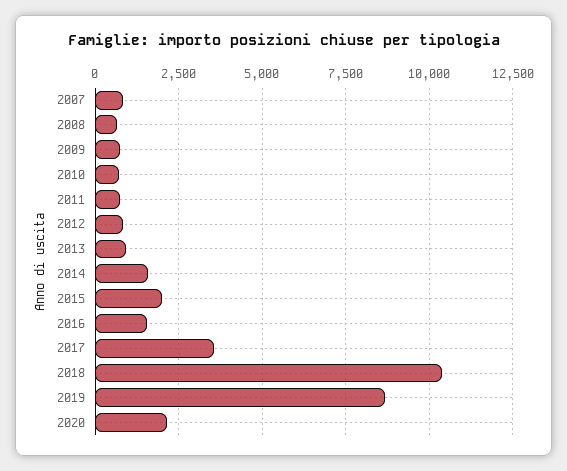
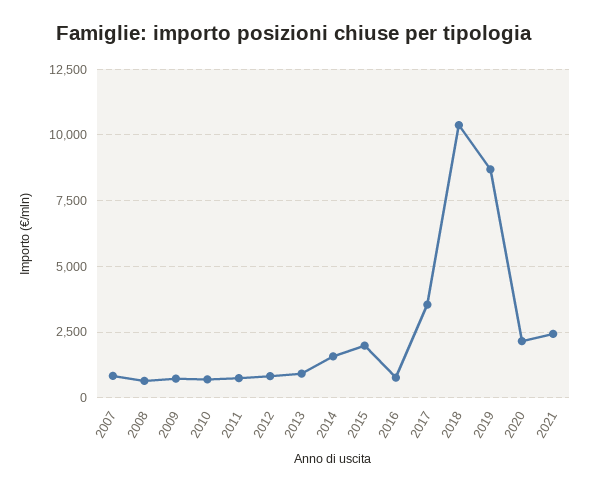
2016: 1500 -> 750
2021: none -> 2500

